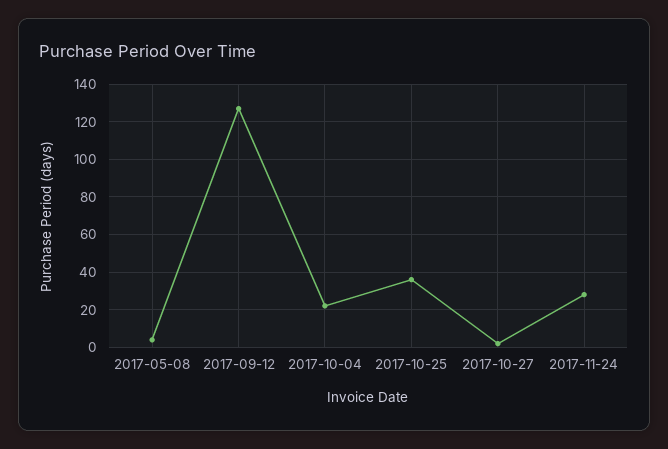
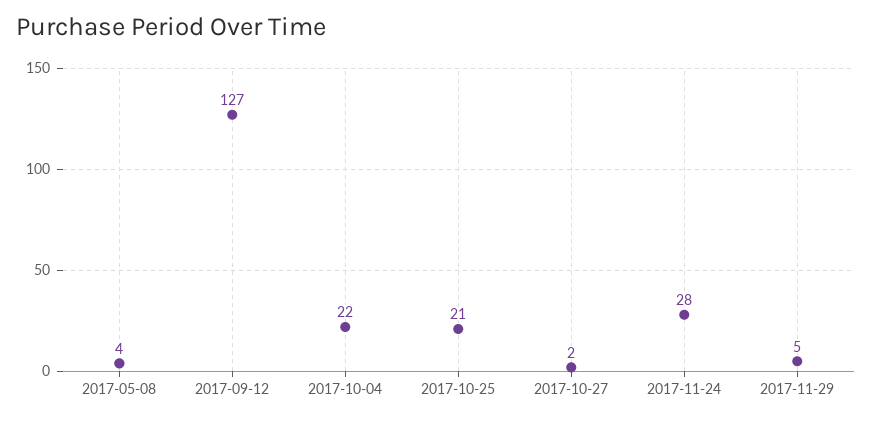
2017-10-25: 35 -> 21
2017-11-29: none -> 5

